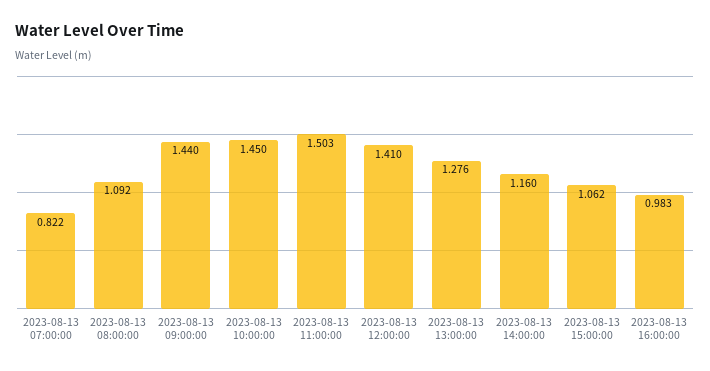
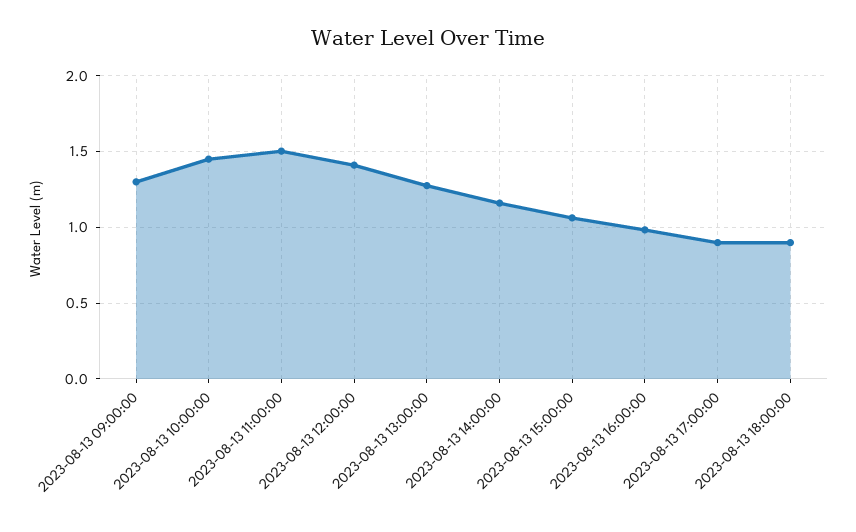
2023-08-13 07:00:00: 0.822 -> none
2023-08-13 08:00:00: 1.092 -> none
2023-08-13 09:00:00: 1.44 -> 1.3
2023-08-13 17:00:00: none -> 0.9
2023-08-13 18:00:00: none -> 0.9

